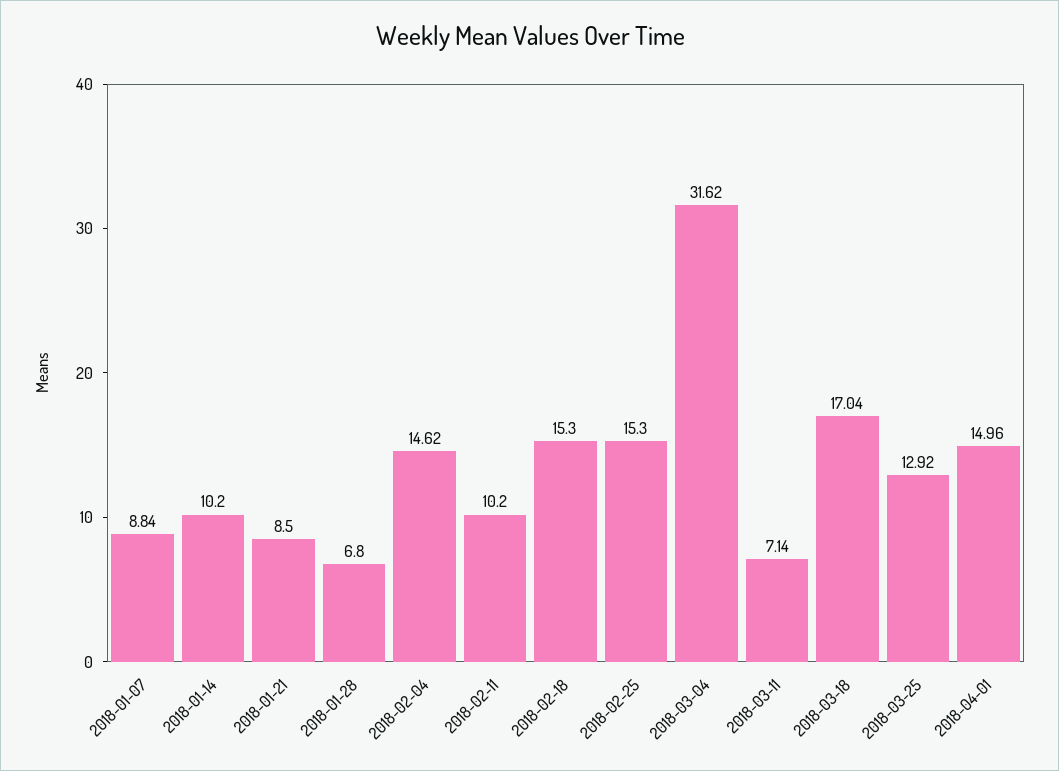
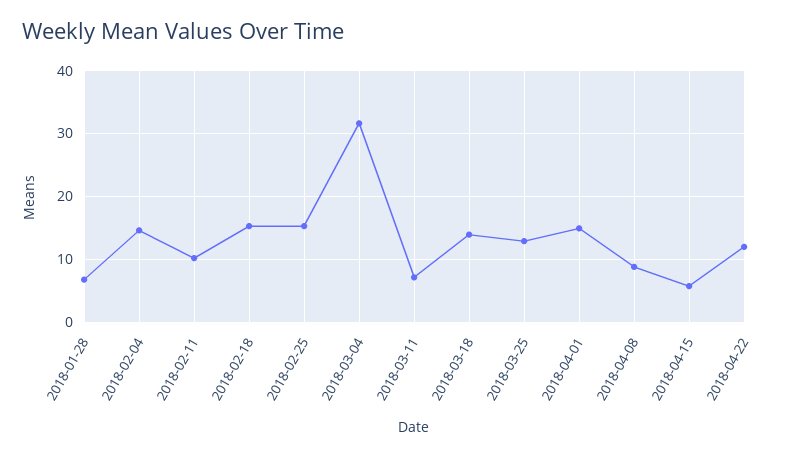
2018-01-07: 8.84 -> none
2018-01-14: 10.2 -> none
2018-01-21: 8.5 -> none
2018-03-18: 17.04 -> 14
2018-04-08: none -> 9
2018-04-15: none -> 6
2018-04-22: none -> 12

